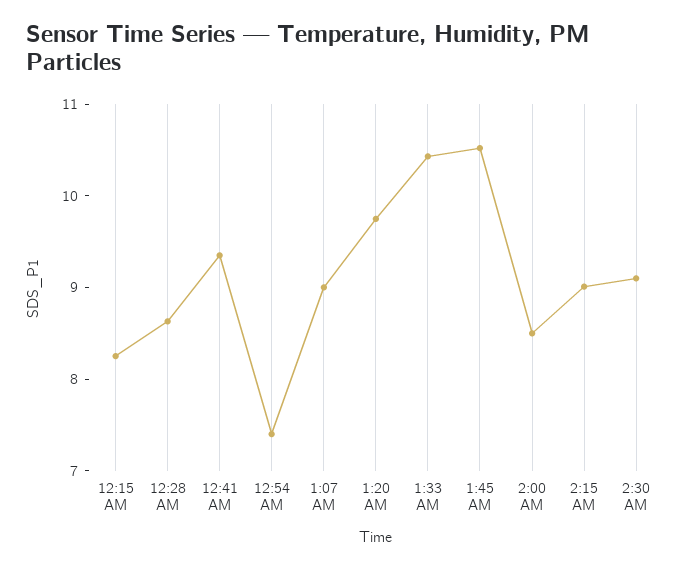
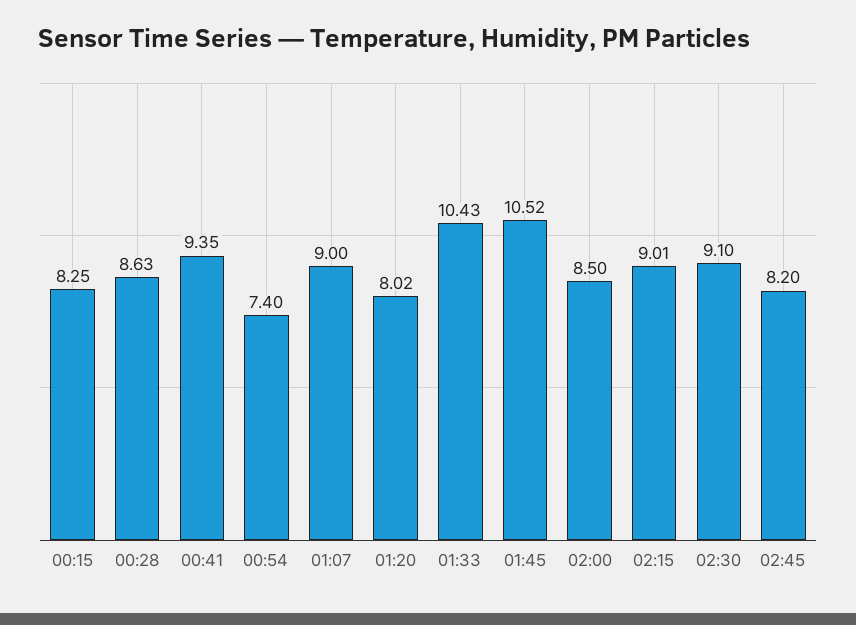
1:20 AM: 9.8 -> 8.02
02:45: none -> 8.2

